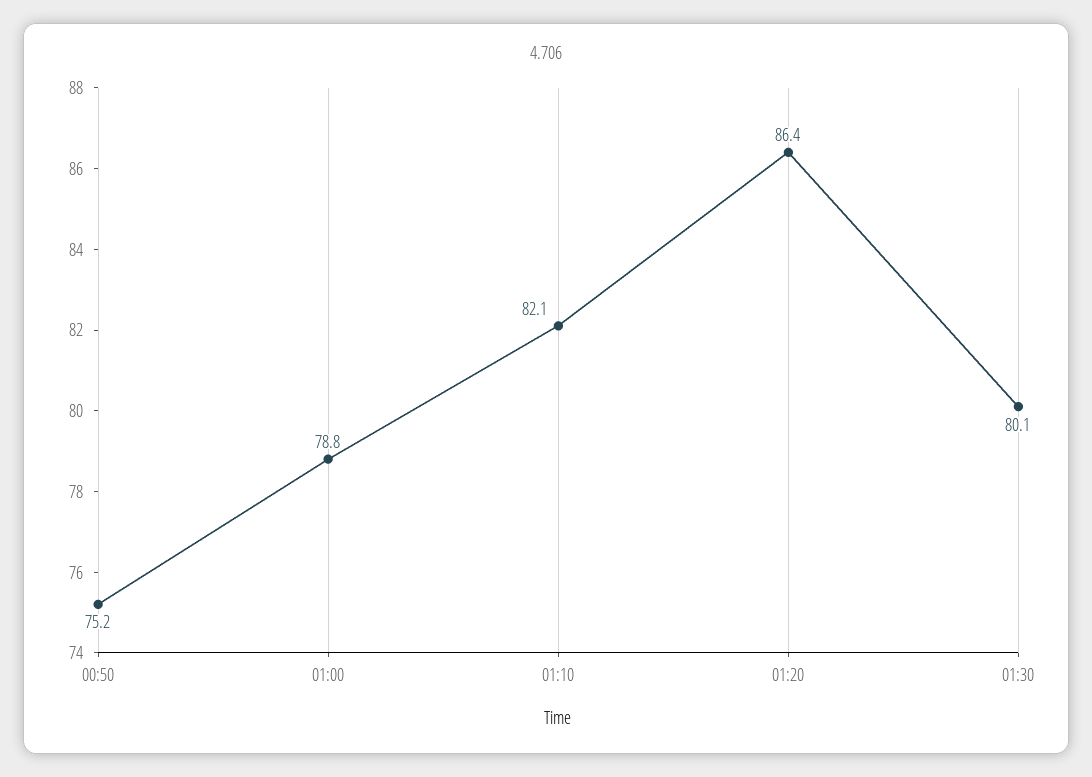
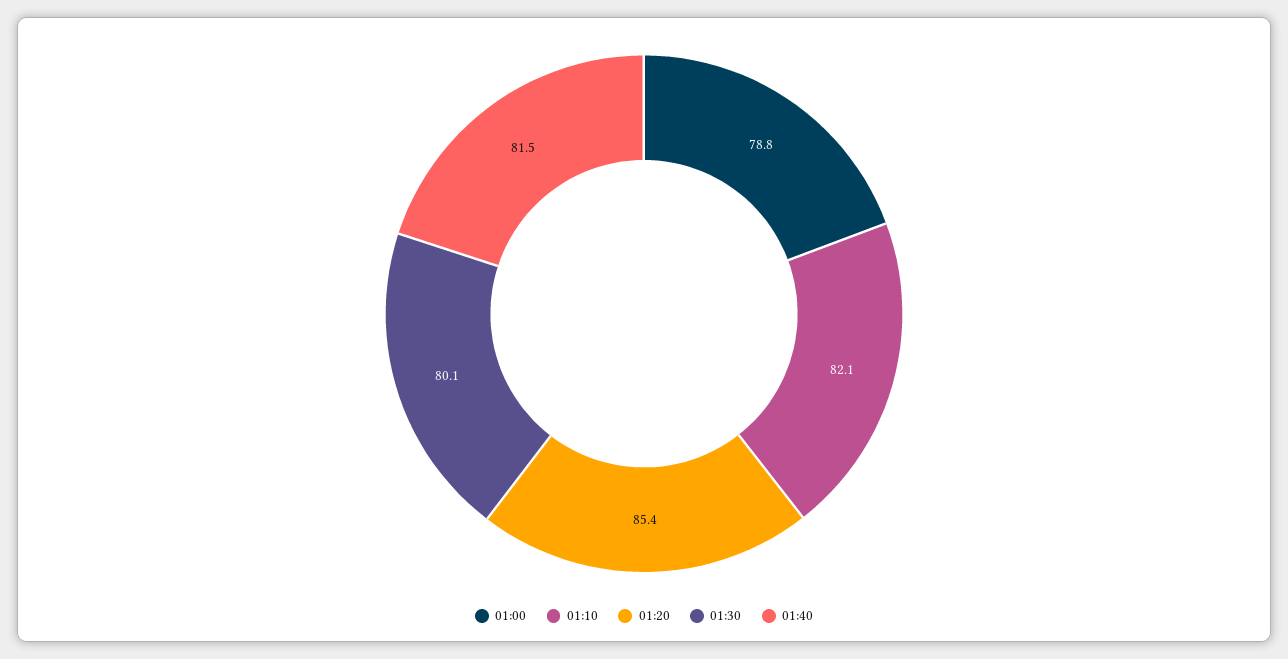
00:50: 75.2 -> none
01:20: 86.4 -> 85.4
01:40: none -> 81.5

